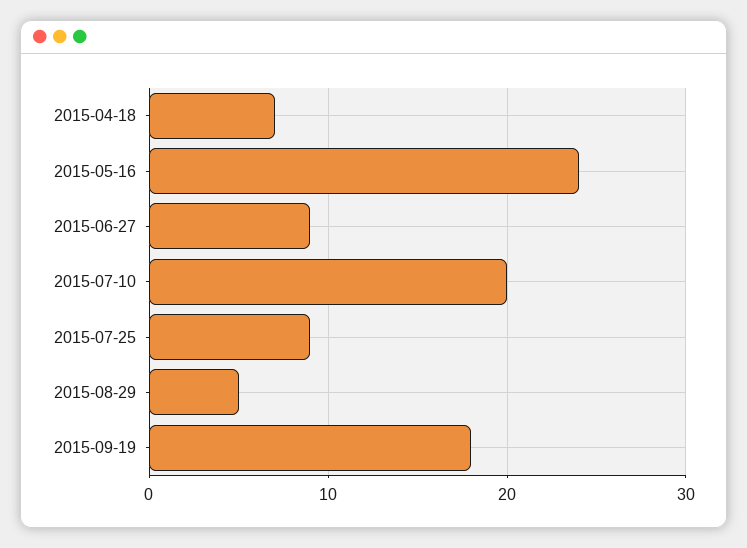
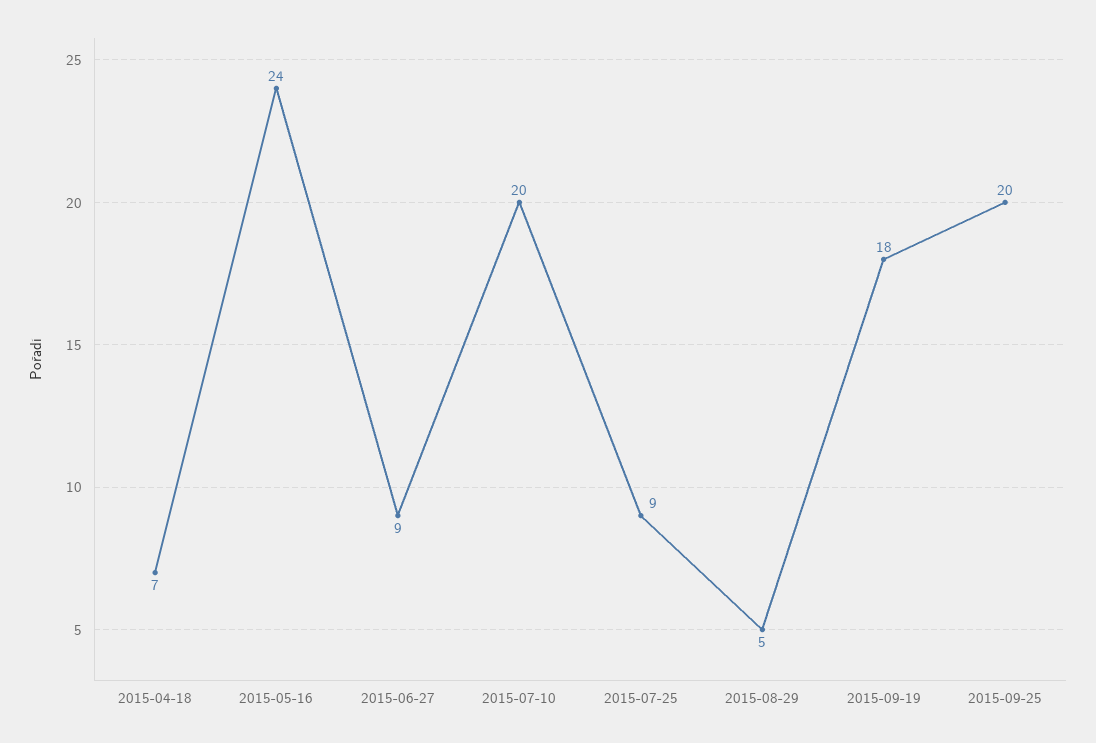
2015-09-25: none -> 20

